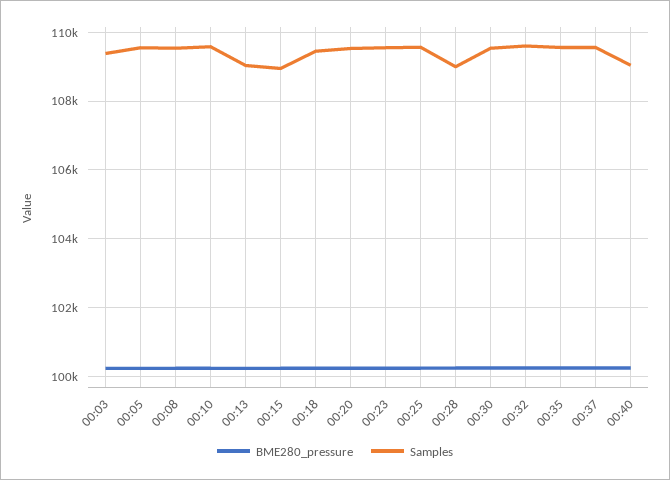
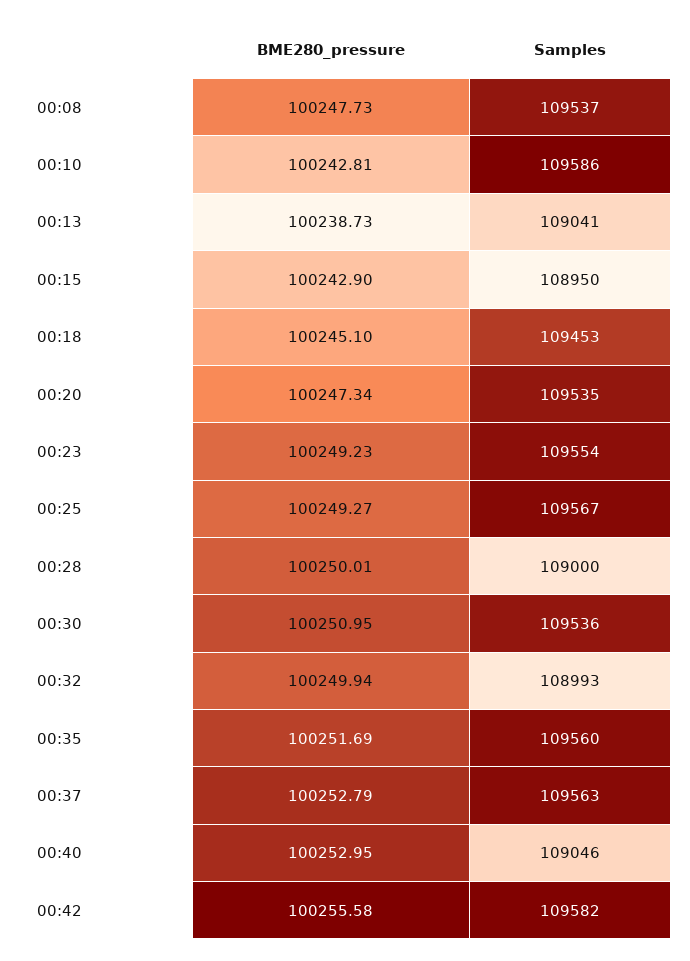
BME280_pressure, 00:03: 100200 -> none
Samples, 00:03: 109400 -> none
BME280_pressure, 00:05: 100200 -> none
Samples, 00:05: 109600 -> none
Samples, 00:32: 109600 -> 108993
BME280_pressure, 00:42: none -> 100255.58
Samples, 00:42: none -> 109582

